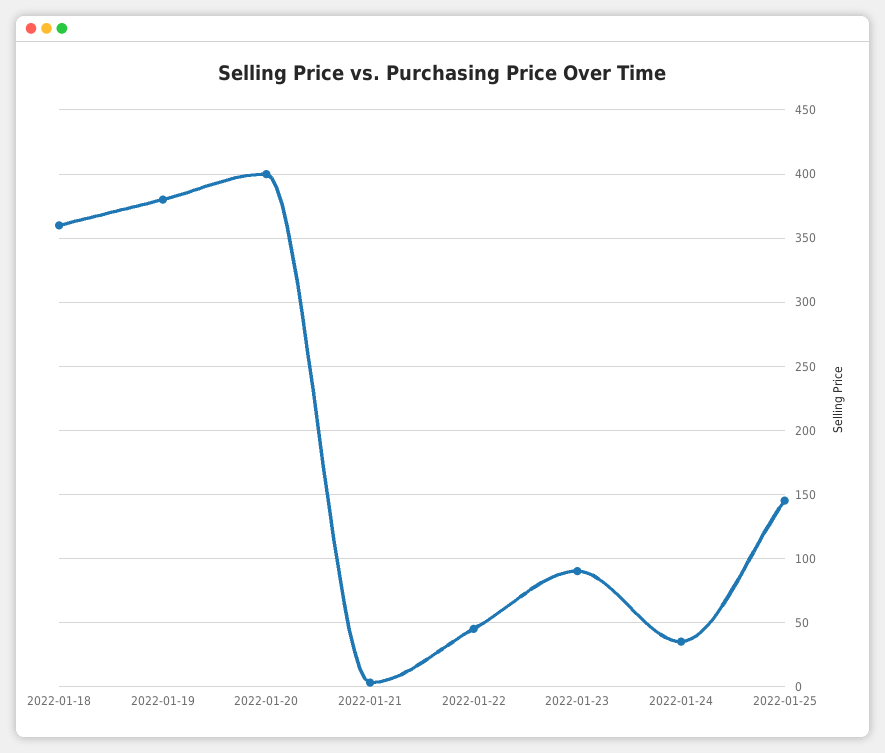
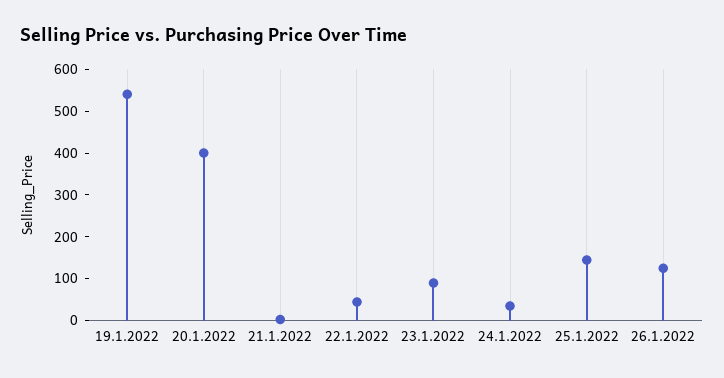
2022-01-18: 360 -> none
2022-01-19: 380 -> 540
26.1.2022: none -> 120

